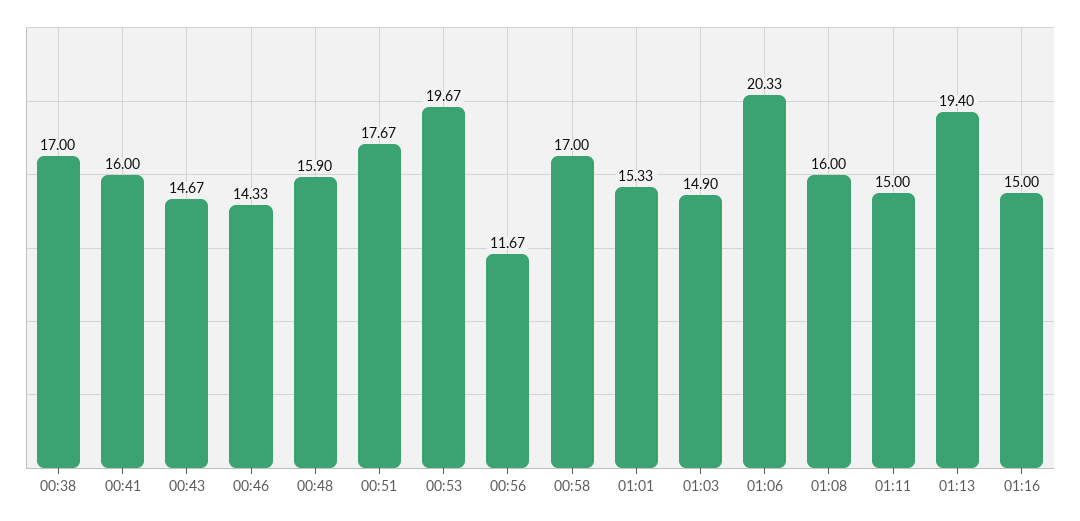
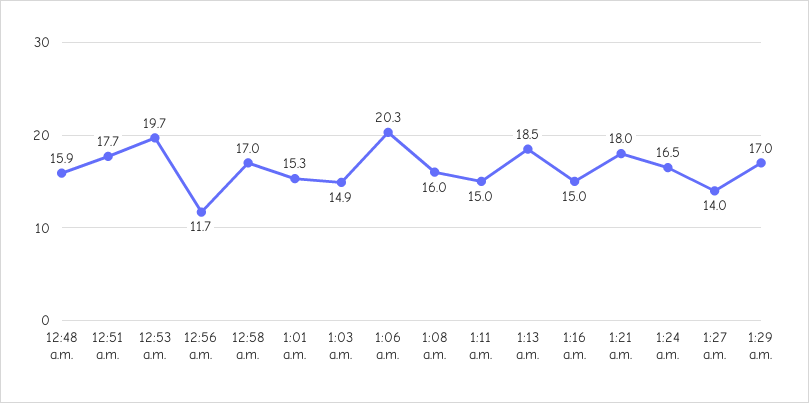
00:38: 17 -> none
00:41: 16 -> none
00:43: 14.67 -> none
00:46: 14.33 -> none
01:13: 19.4 -> 18.5
1:21 a.m.: none -> 18
1:24 a.m.: none -> 16.5
1:27 a.m.: none -> 14
1:29 a.m.: none -> 17

